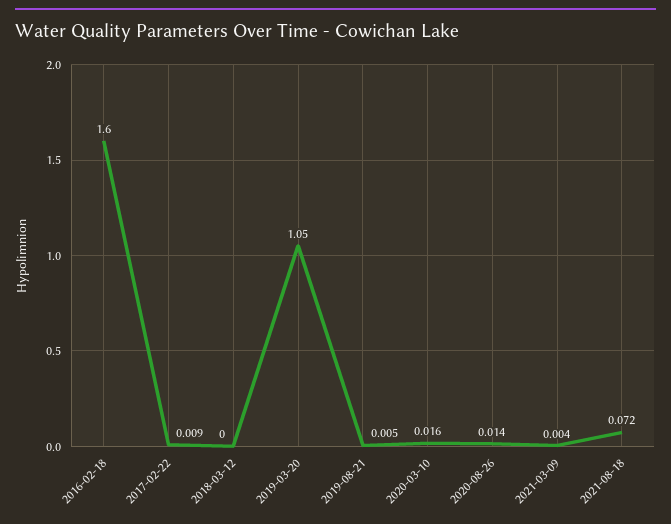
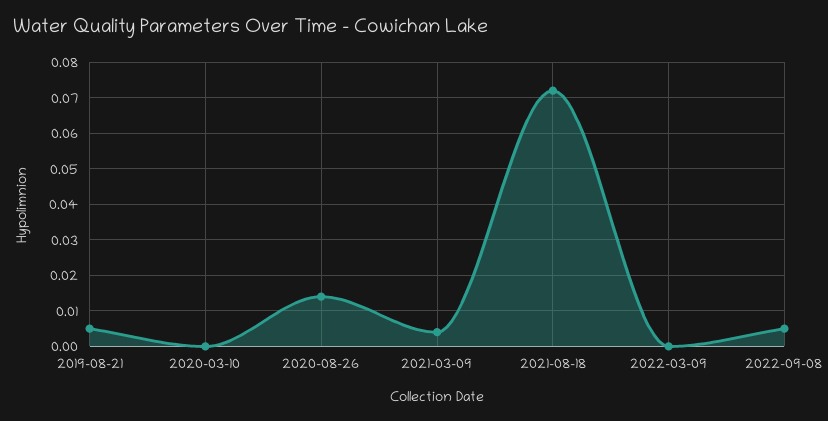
2016-02-18: 1.6 -> none
2017-02-22: 0.009 -> none
2018-03-12: 0 -> none
2019-03-20: 1.05 -> none
2020-03-10: 0.016 -> 0
2022-03-09: none -> 0
2022-09-08: none -> 0.005

